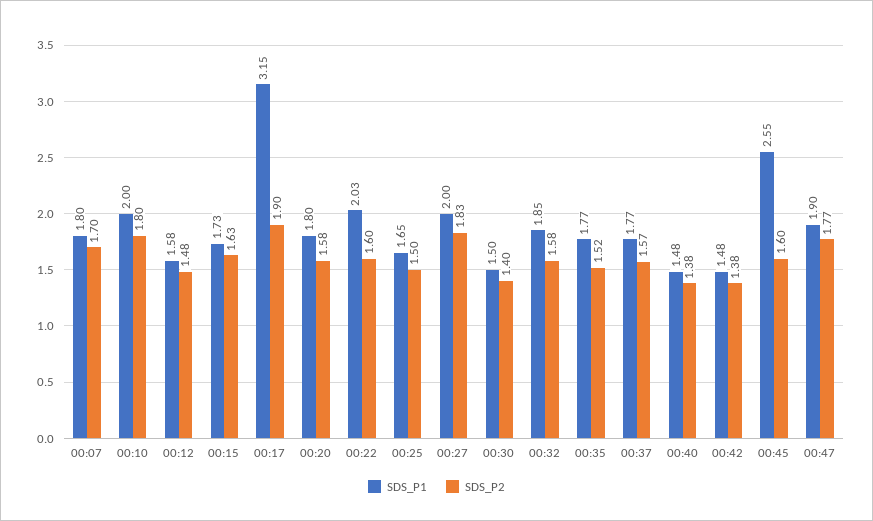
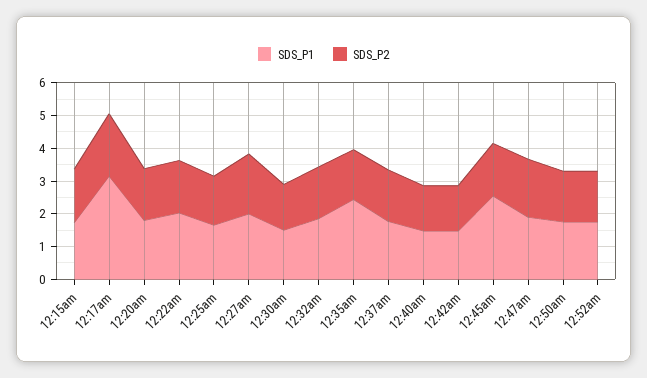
SDS_P1, 00:07: 1.8 -> none
SDS_P2, 00:07: 1.7 -> none
SDS_P1, 00:10: 2 -> none
SDS_P2, 00:10: 1.8 -> none
SDS_P1, 00:12: 1.58 -> none
SDS_P2, 00:12: 1.48 -> none
SDS_P1, 00:35: 1.77 -> 2.5
SDS_P1, 12:50am: none -> 1.75
SDS_P2, 12:50am: none -> 1.5
SDS_P1, 12:52am: none -> 1.75
SDS_P2, 12:52am: none -> 1.5

